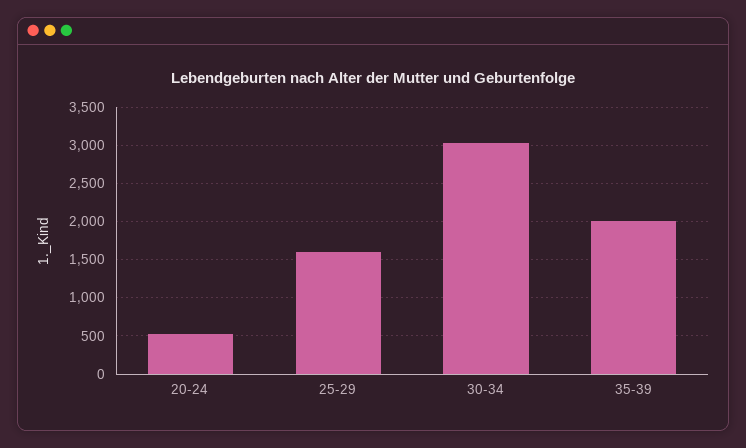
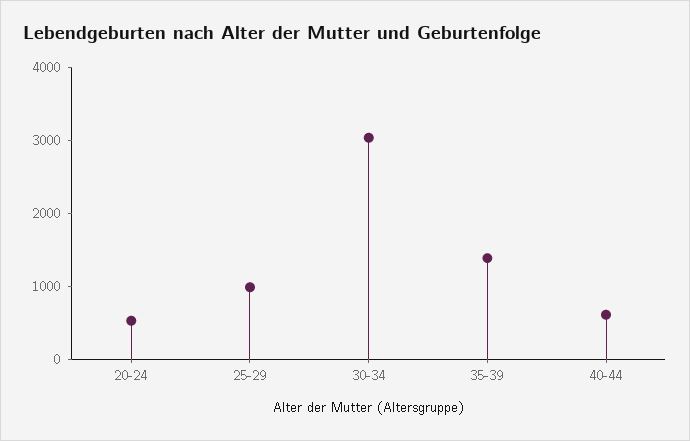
25-29: 1600 -> 1000
35-39: 2000 -> 1400
40-44: none -> 600

